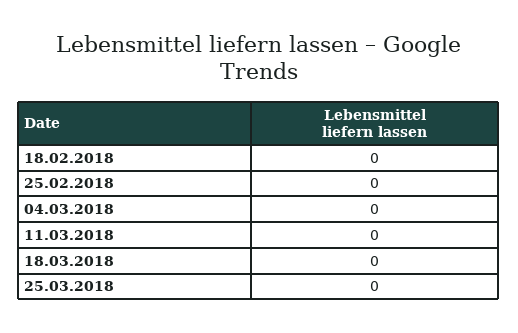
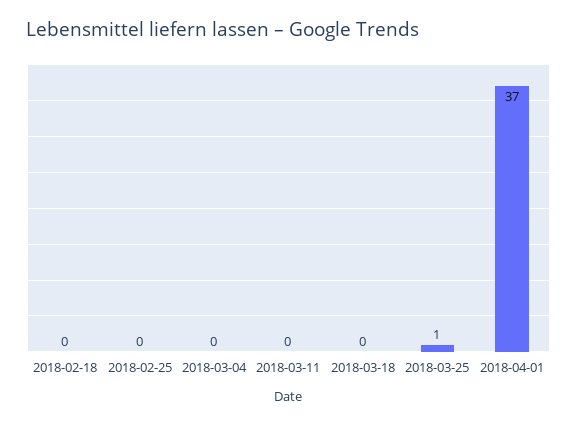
25.03.2018: 0 -> 1
2018-04-01: none -> 37

